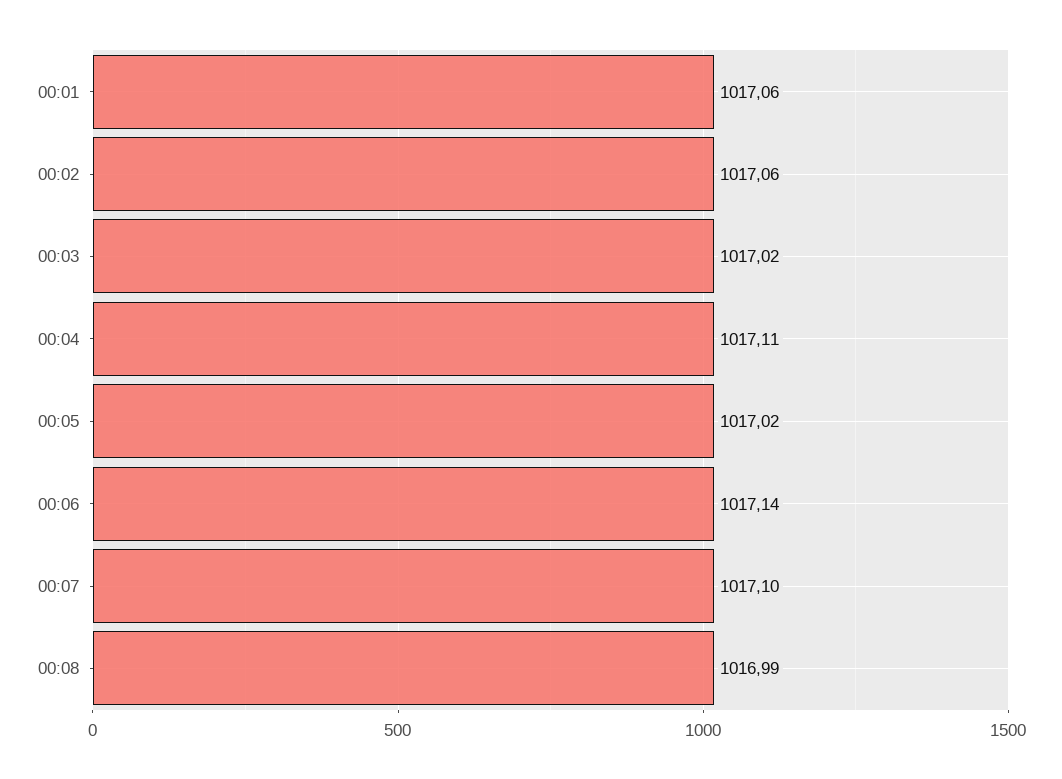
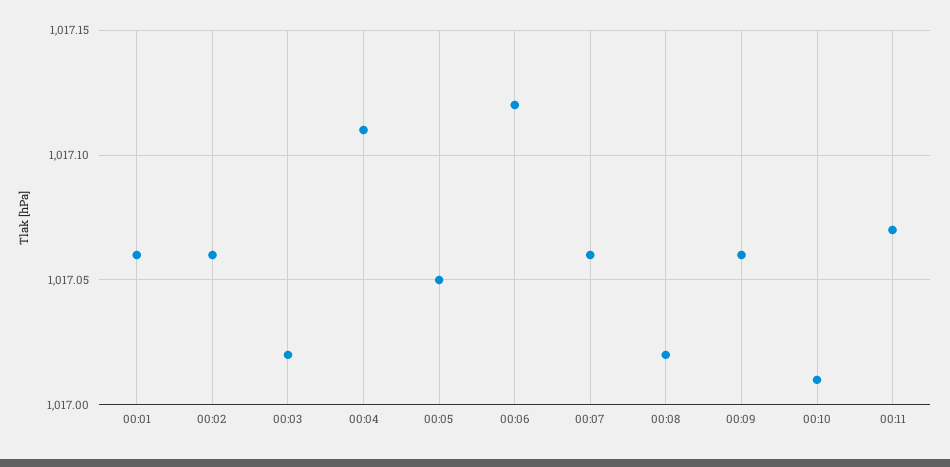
00:05: 1017.02 -> 1017.05
00:06: 1017.14 -> 1017.12
00:07: 1017.1 -> 1017.06
00:08: 1016.99 -> 1017.02
00:09: none -> 1017.06
00:10: none -> 1017.01
00:11: none -> 1017.07

